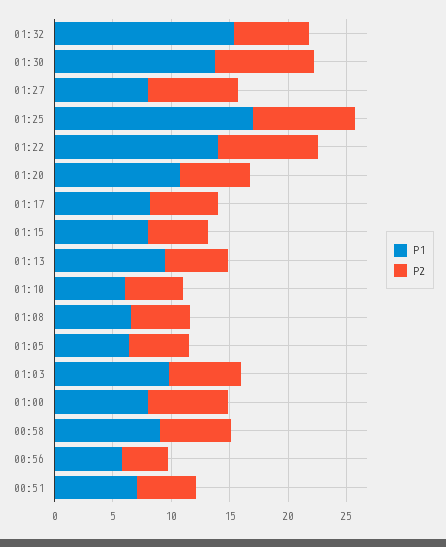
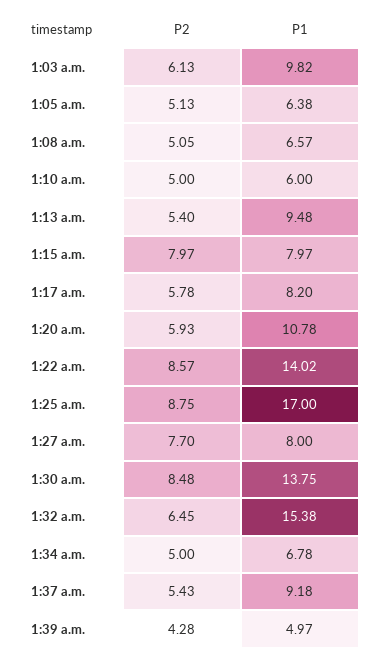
P2, 01:15: 5 -> 7.97
P1, 01:00: 8 -> none
P2, 01:00: 7 -> none
P1, 00:58: 9 -> none
P2, 00:58: 6 -> none
P1, 00:56: 6 -> none
P2, 00:56: 4 -> none
P1, 00:51: 7 -> none
P2, 00:51: 5 -> none
P2, 1:34 a.m.: none -> 5
P1, 1:34 a.m.: none -> 6.78
P2, 1:37 a.m.: none -> 5.43
P1, 1:37 a.m.: none -> 9.18
P2, 1:39 a.m.: none -> 4.28
P1, 1:39 a.m.: none -> 4.97

